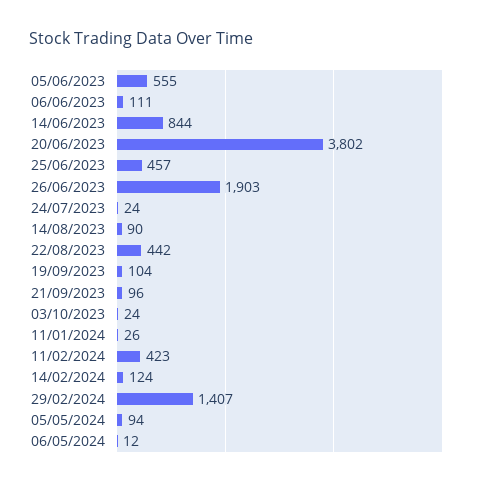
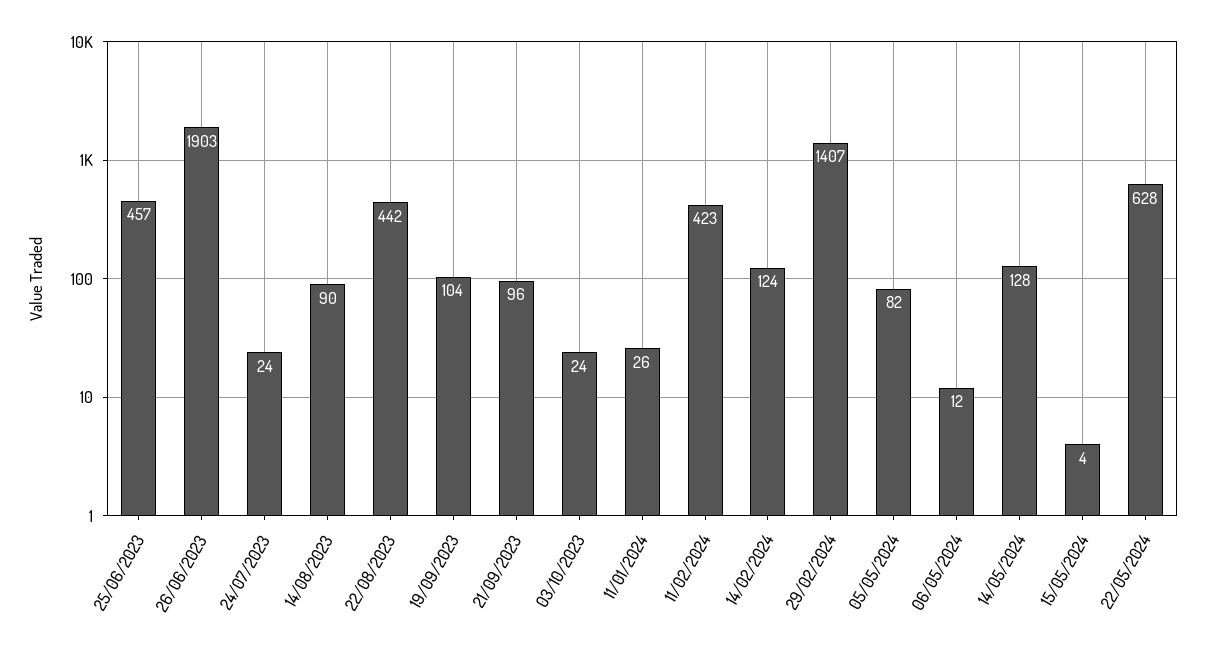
05/06/2023: 555 -> none
06/06/2023: 111 -> none
14/06/2023: 844 -> none
20/06/2023: 3802 -> none
05/05/2024: 94 -> 82
14/05/2024: none -> 128
15/05/2024: none -> 4
22/05/2024: none -> 628

